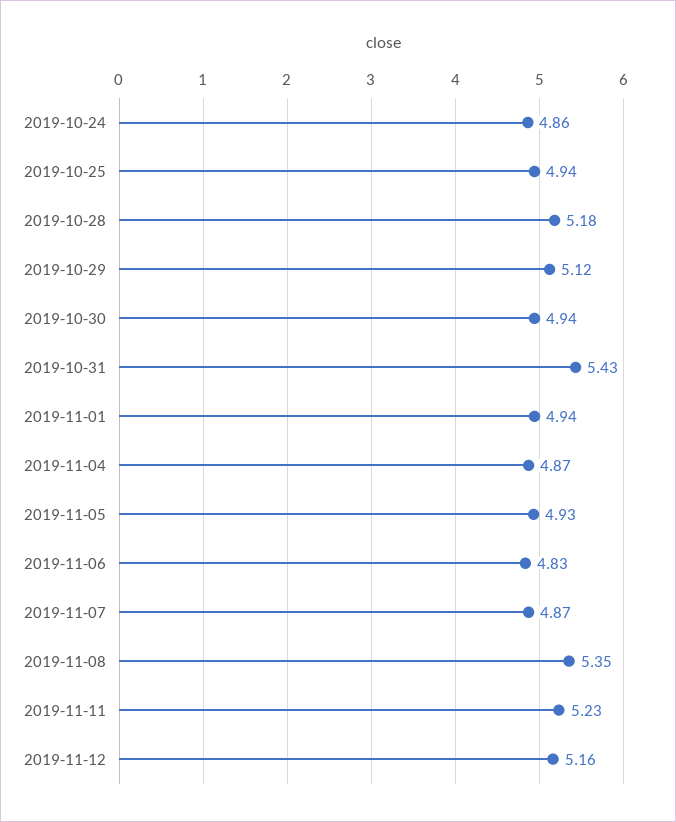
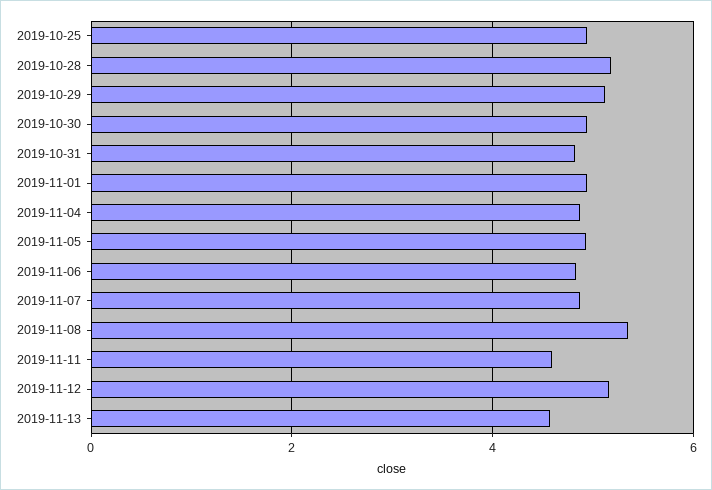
2019-10-24: 4.86 -> none
2019-10-31: 5.43 -> 4.8
2019-11-11: 5.23 -> 4.6
2019-11-13: none -> 4.6

